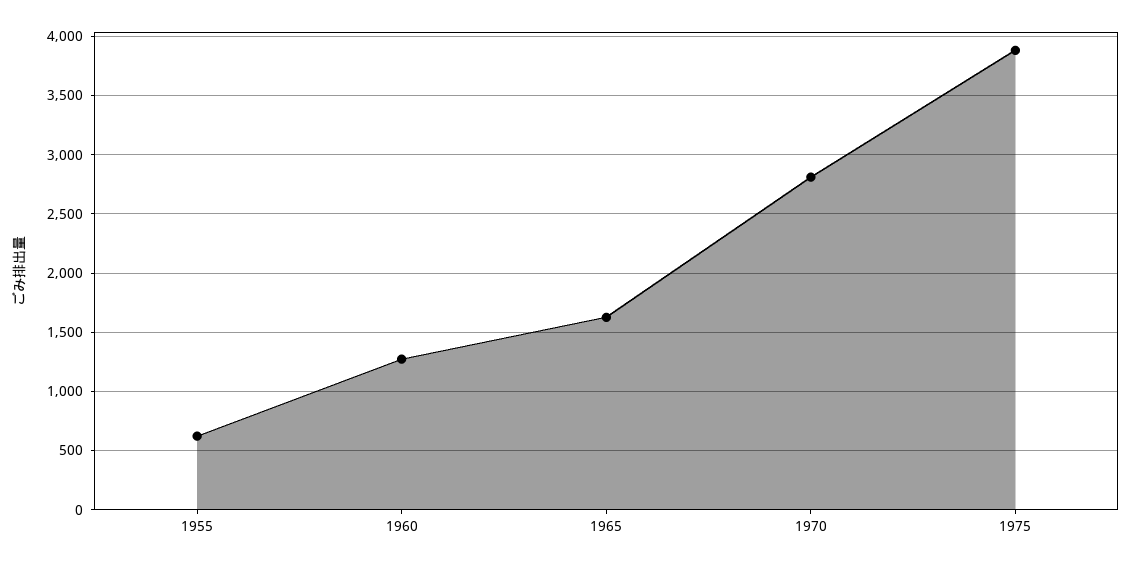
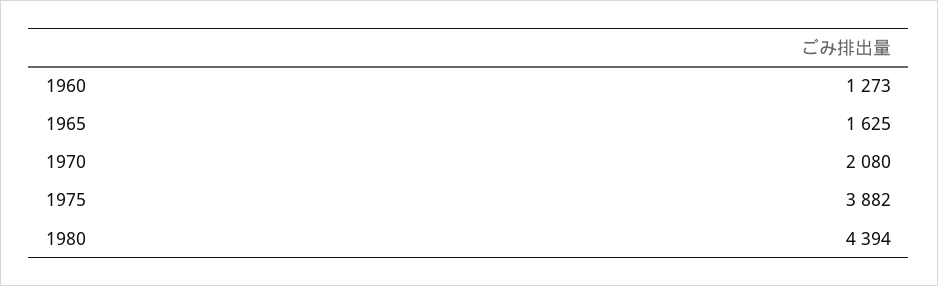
1955: 600 -> none
1970: 2800 -> 2080
1980: none -> 4394

